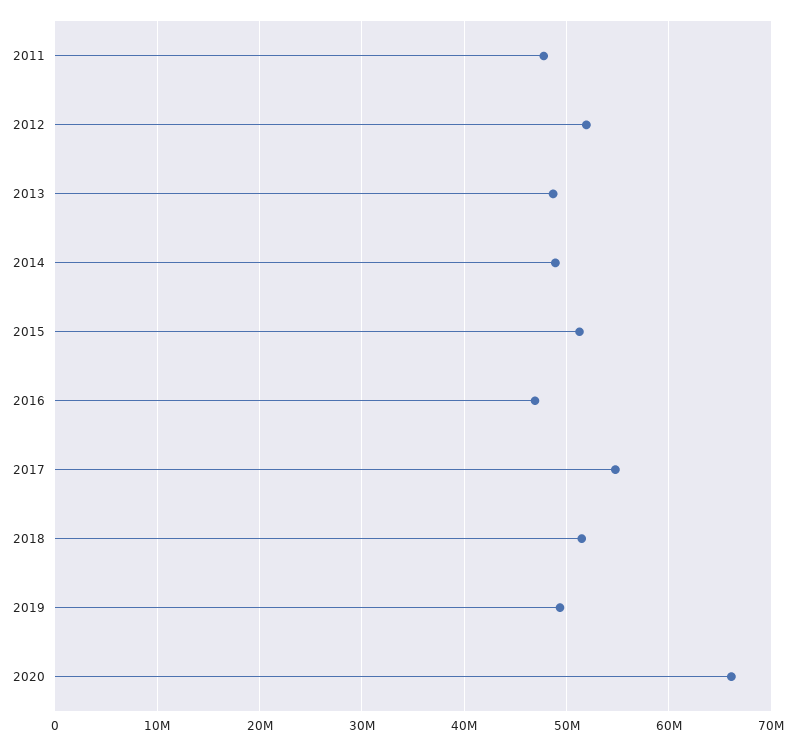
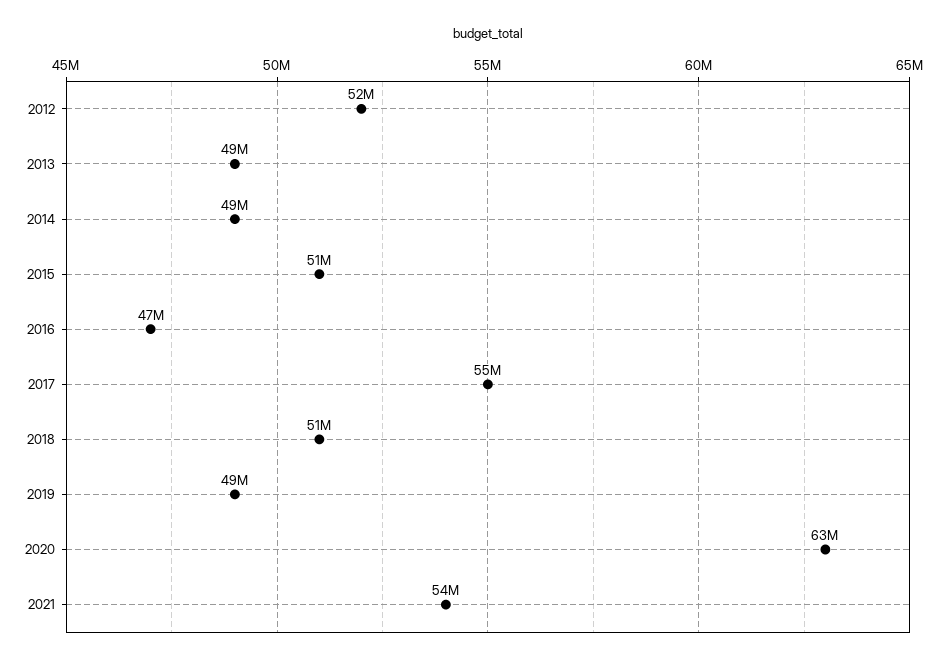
2011: 48000000 -> none
2020: 66000000 -> 63000000
2021: none -> 54000000

